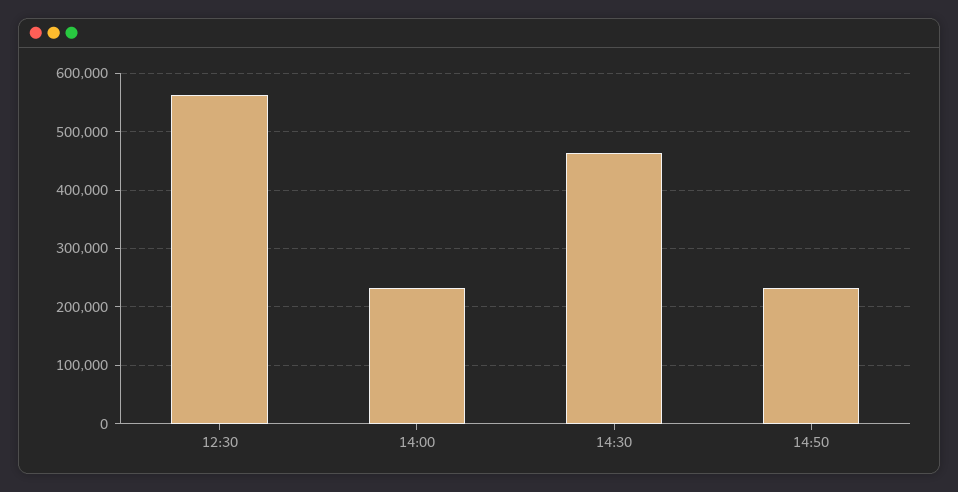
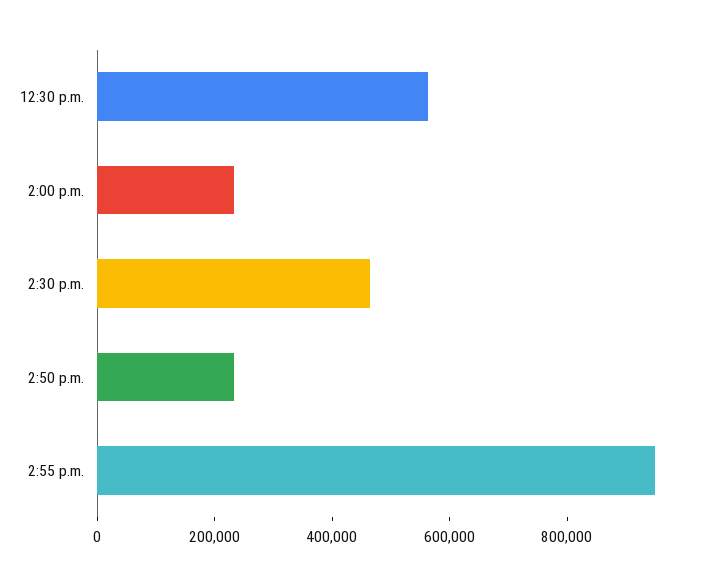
2:55 p.m.: none -> 950000

